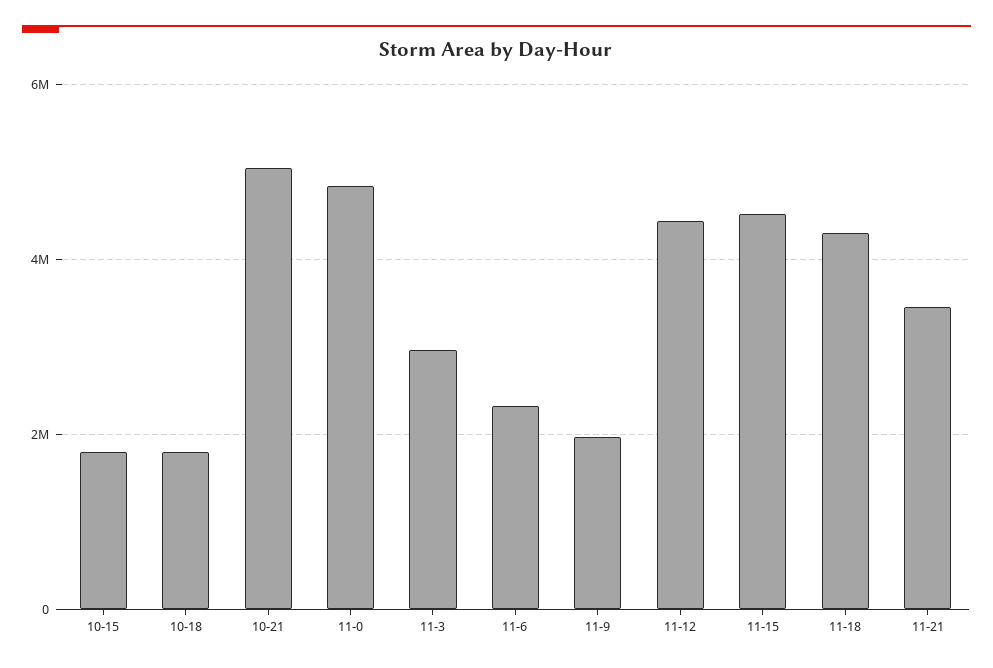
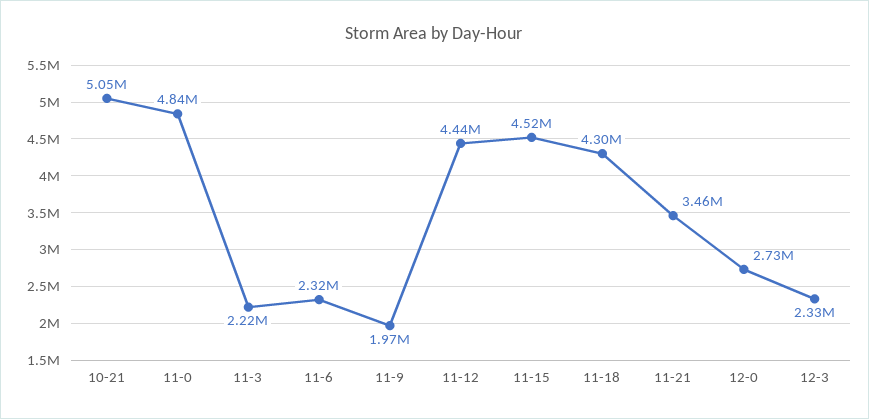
10-15: 1800000 -> none
10-18: 1800000 -> none
11-3: 3000000 -> 2220000
12-0: none -> 2730000
12-3: none -> 2330000

